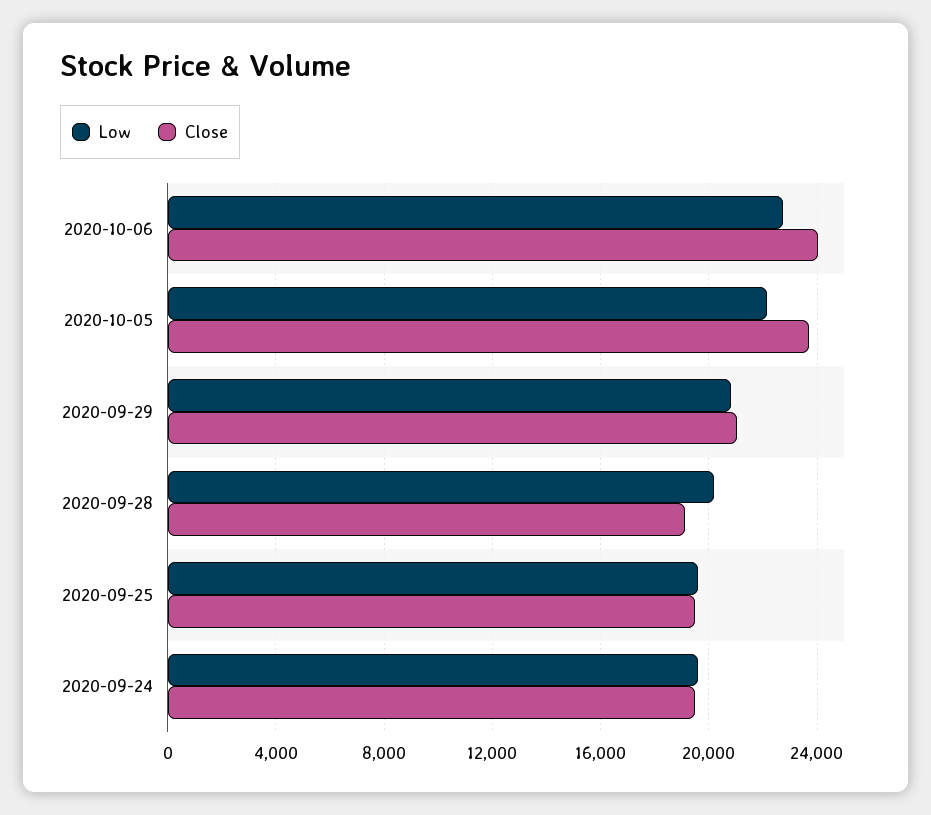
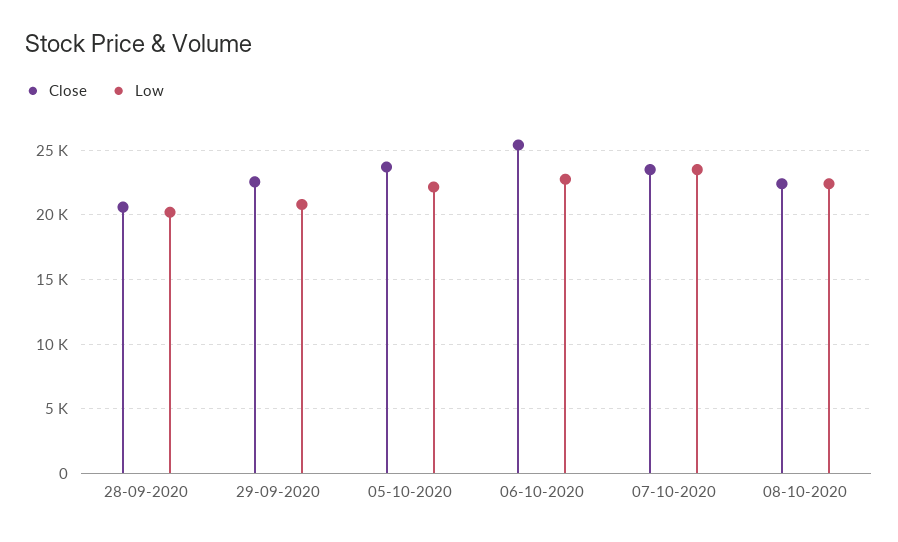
Close, 2020-10-06: 24000 -> 25500
Close, 2020-09-29: 21000 -> 22500
Close, 2020-09-28: 19000 -> 20500
Low, 2020-09-25: 19500 -> none
Close, 2020-09-25: 19500 -> none
Low, 2020-09-24: 19500 -> none
Close, 2020-09-24: 19500 -> none
Close, 07-10-2020: none -> 23500
Low, 07-10-2020: none -> 23500
Close, 08-10-2020: none -> 22500
Low, 08-10-2020: none -> 22500

